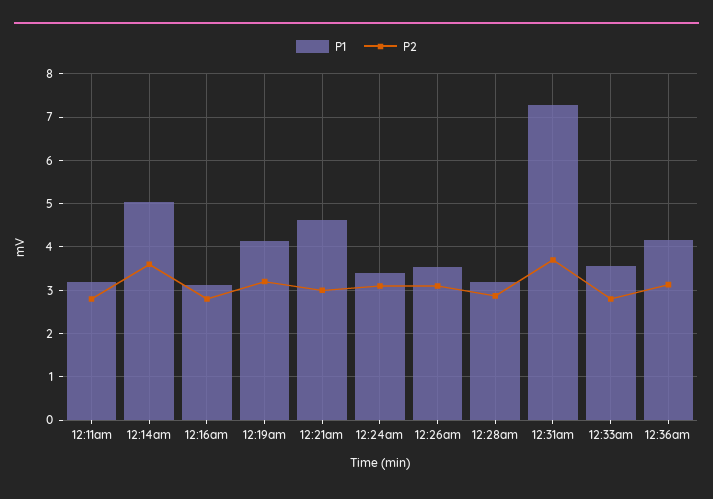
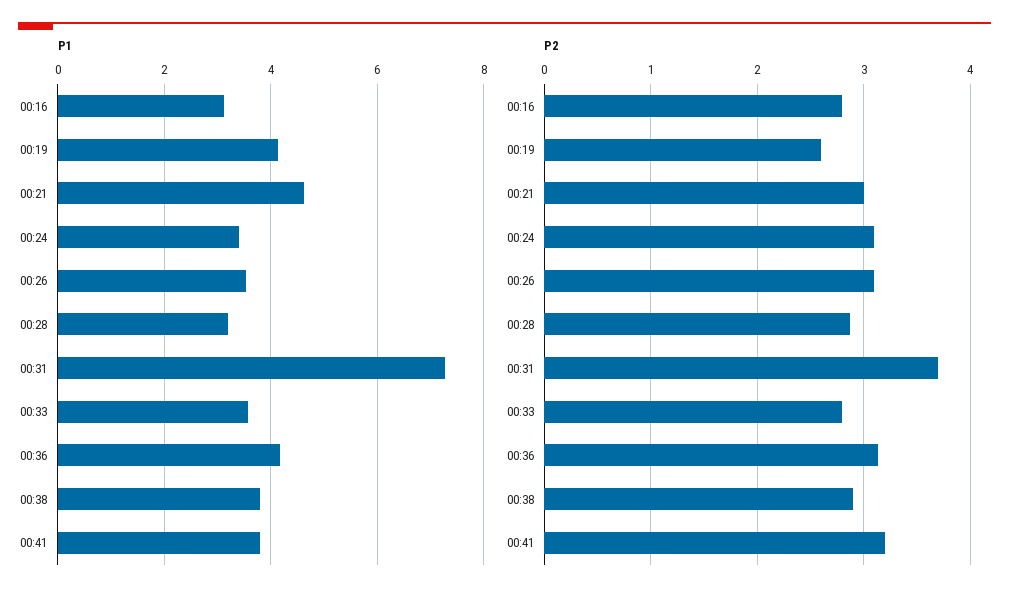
P1, 12:11am: 3.2 -> none
P2, 12:11am: 2.8 -> none
P1, 12:14am: 5 -> none
P2, 12:14am: 3.6 -> none
P2, 12:19am: 3.2 -> 2.6
P1, 00:38: none -> 3.8
P1, 00:41: none -> 3.8
P2, 00:38: none -> 2.9
P2, 00:41: none -> 3.2

